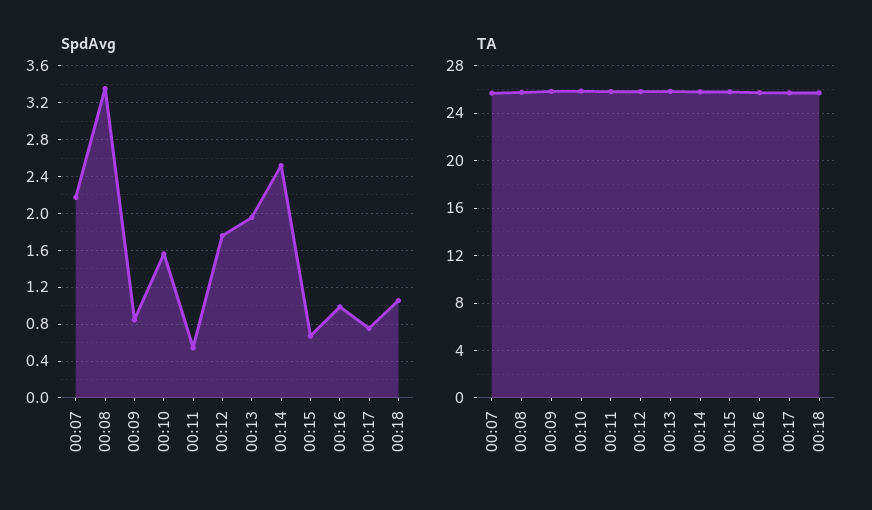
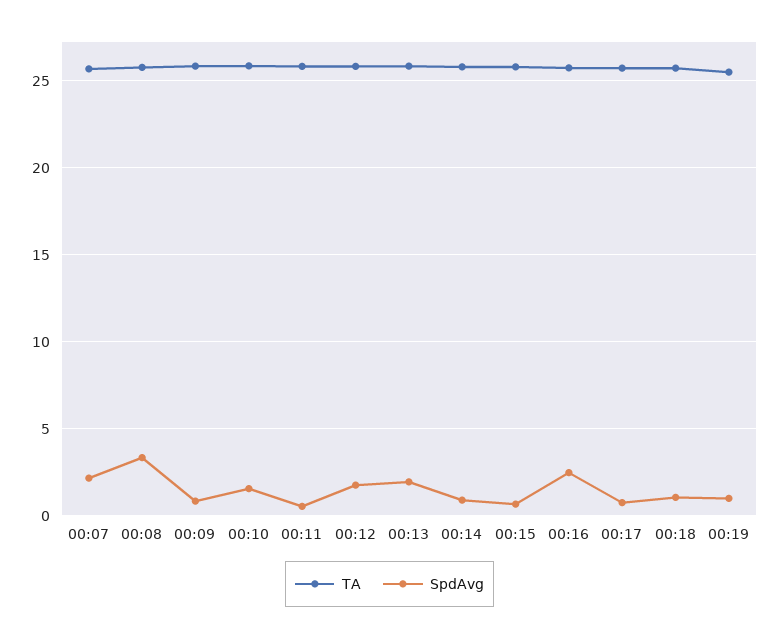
SpdAvg, 00:14: 2.5 -> 1
SpdAvg, 00:16: 1 -> 2.5
TA, 00:19: none -> 25.5
SpdAvg, 00:19: none -> 1

